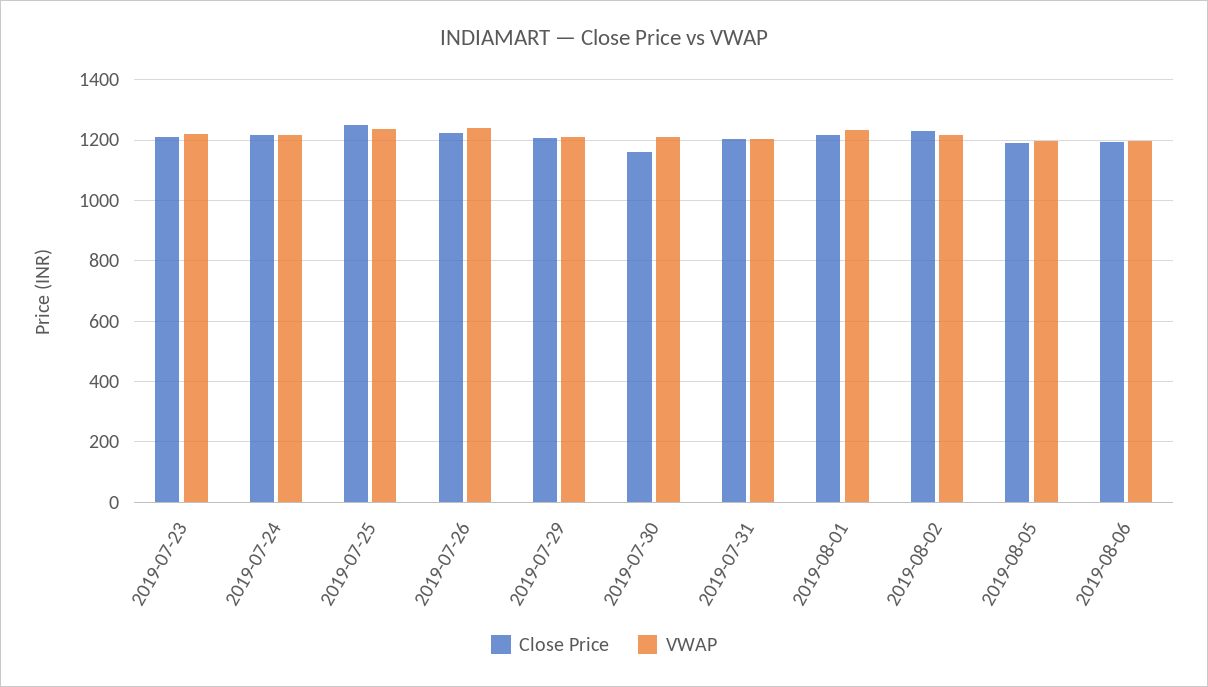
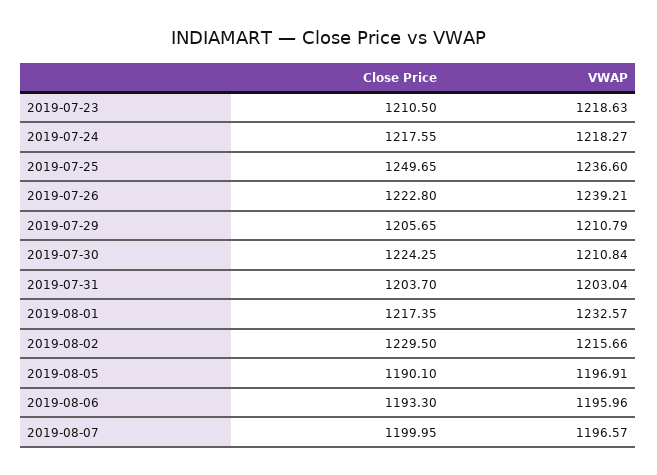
Close Price, 2019-07-30: 1160 -> 1224.25
Close Price, 2019-08-07: none -> 1199.95
VWAP, 2019-08-07: none -> 1196.57

